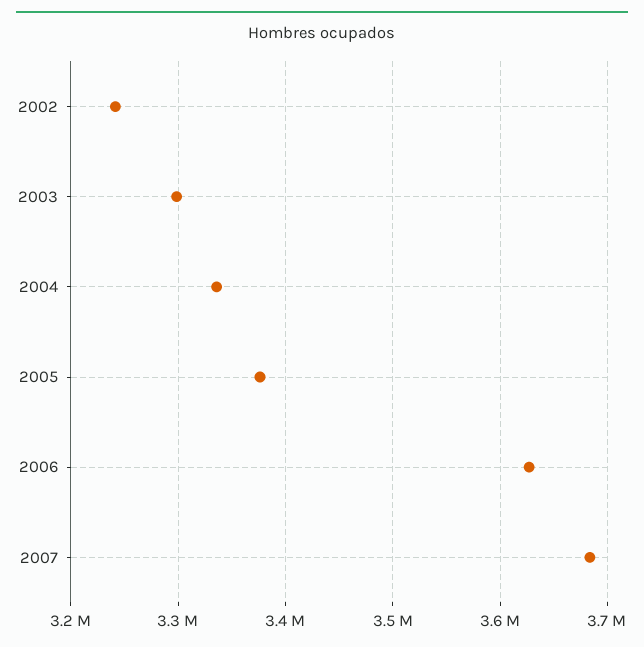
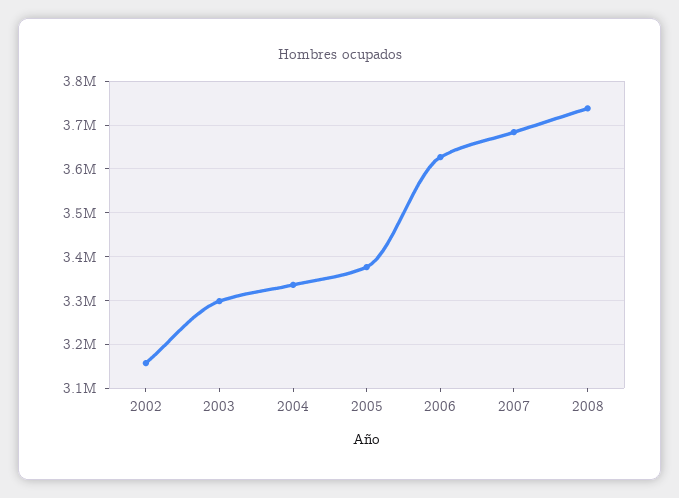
2002: 3240000 -> 3160000
2008: none -> 3740000

